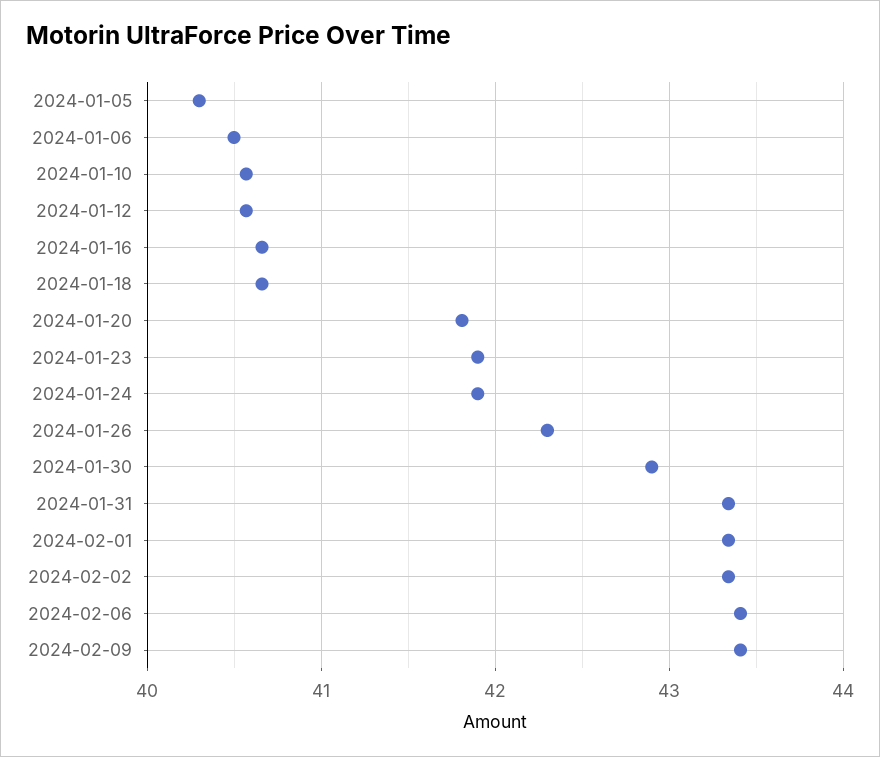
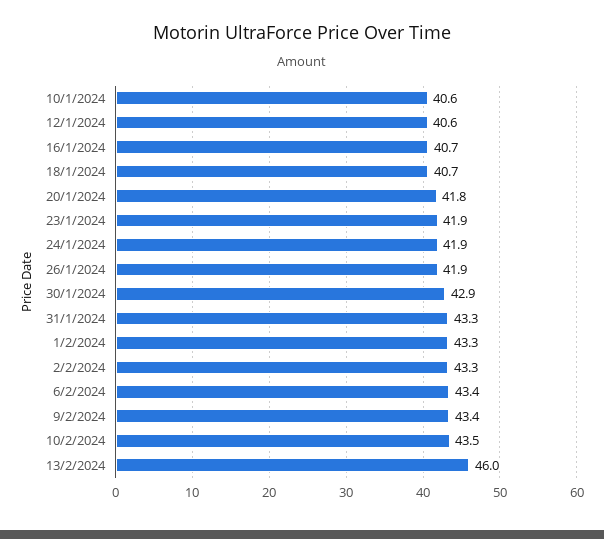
2024-01-05: 40.3 -> none
2024-01-06: 40.5 -> none
2024-01-26: 42.3 -> 41.9
10/2/2024: none -> 43.5
13/2/2024: none -> 46

